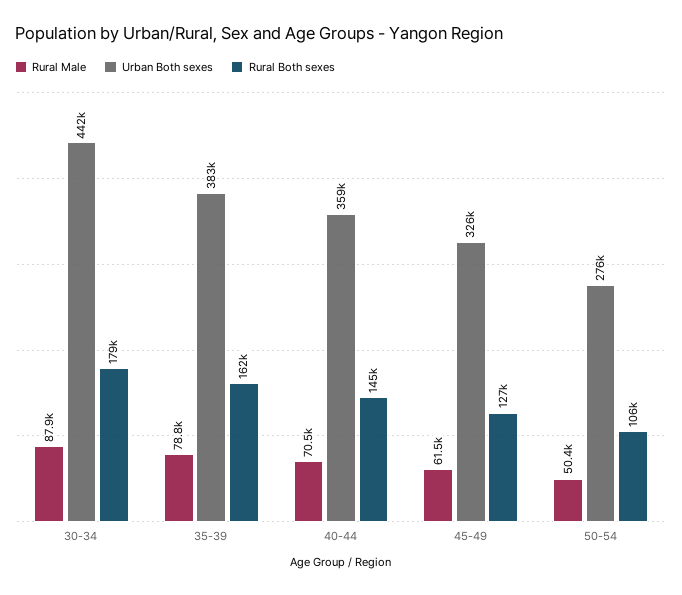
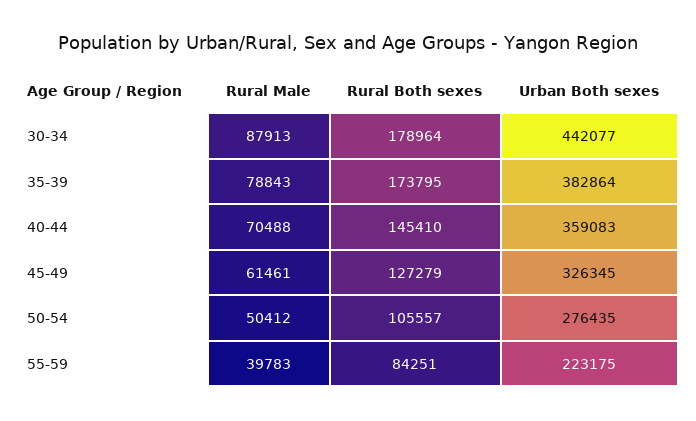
Rural Both sexes, 35-39: 162000 -> 173795
Rural Male, 55-59: none -> 39783
Rural Both sexes, 55-59: none -> 84251
Urban Both sexes, 55-59: none -> 223175

